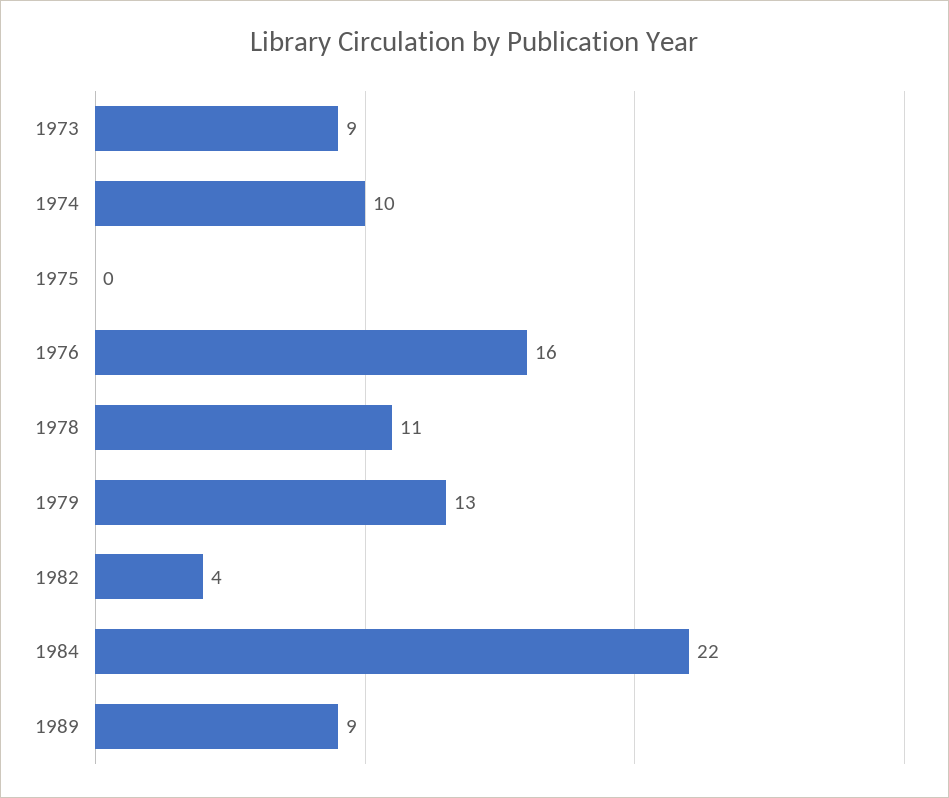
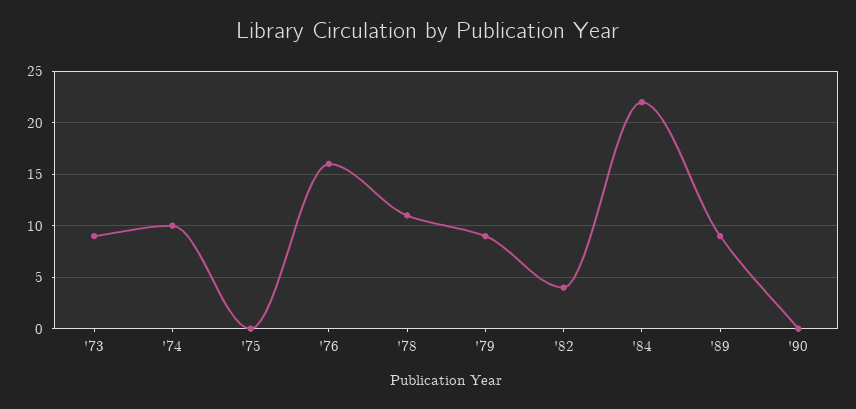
1979: 13 -> 9
'90: none -> 0

